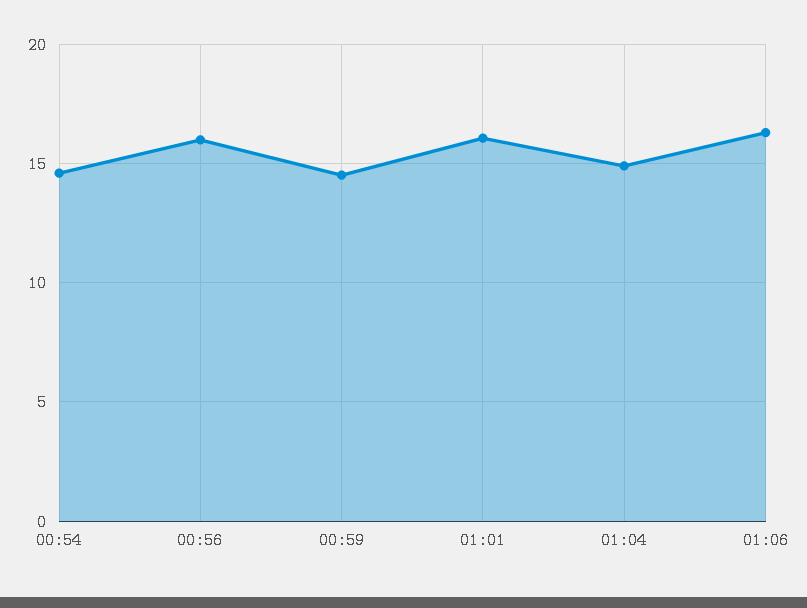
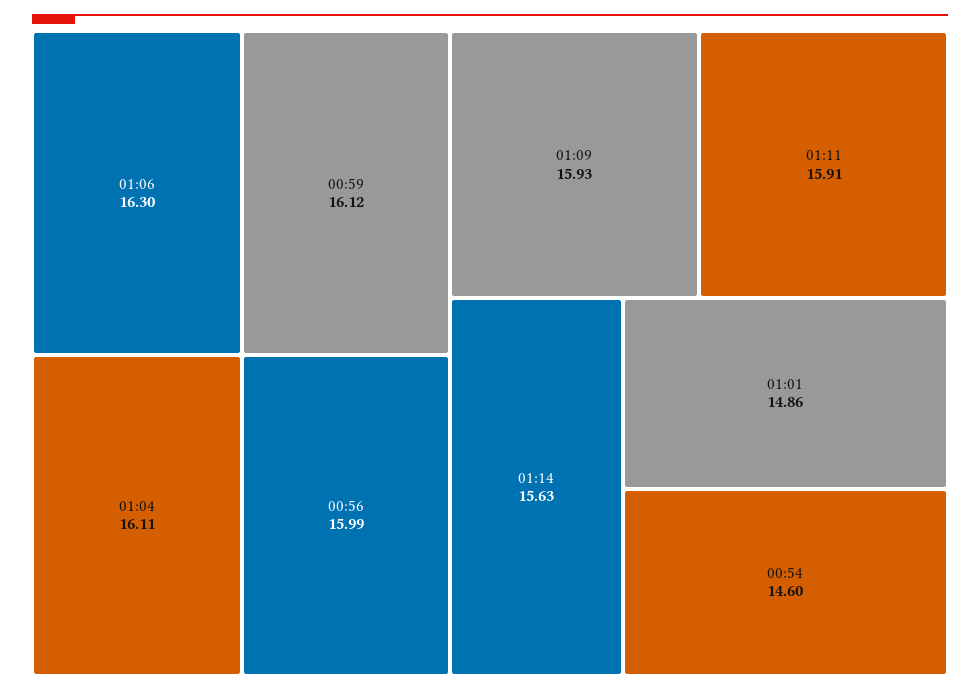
00:59: 14.5 -> 16.12
01:01: 16 -> 14.86
01:04: 15 -> 16.11
01:09: none -> 15.93
01:11: none -> 15.91
01:14: none -> 15.63

